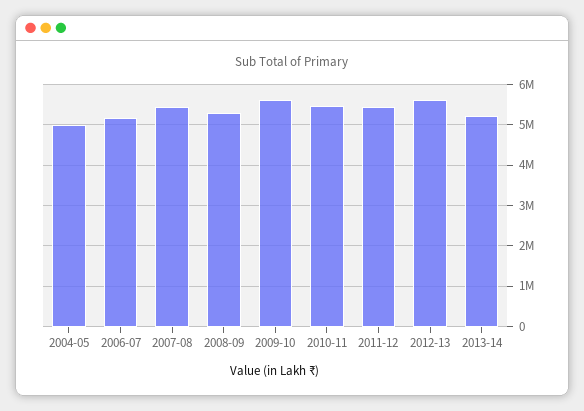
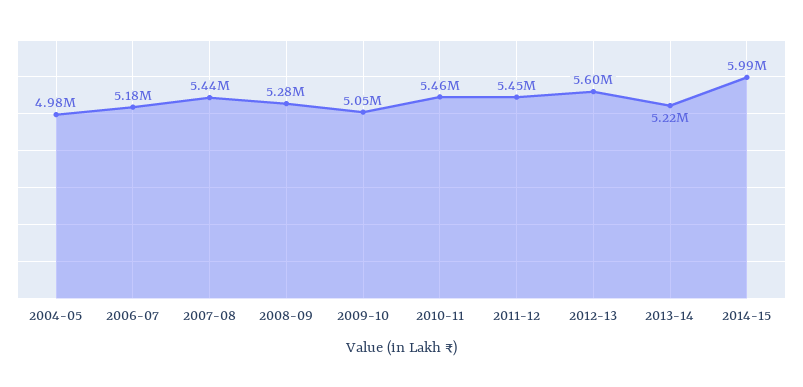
2009-10: 5600000 -> 5050000
2014-15: none -> 5990000

